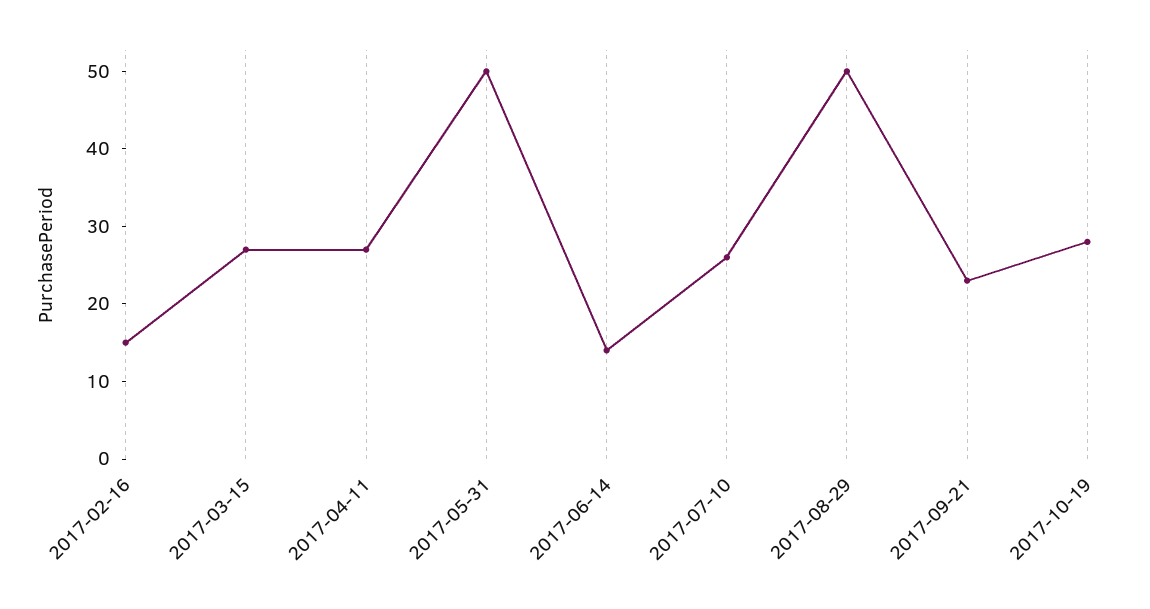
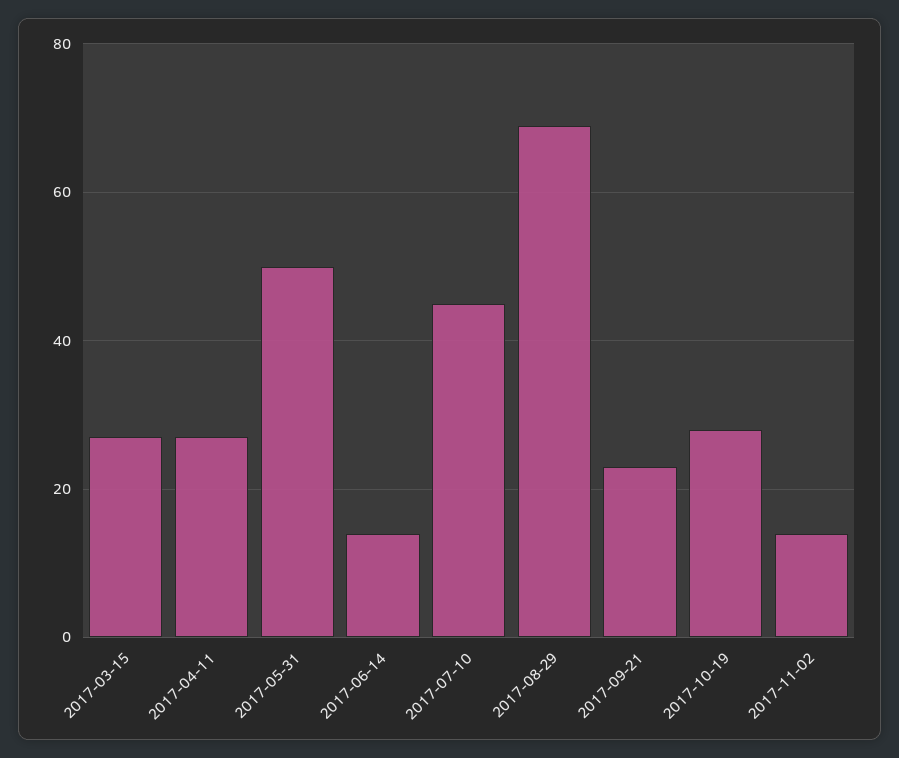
2017-02-16: 15 -> none
2017-07-10: 25 -> 45
2017-08-29: 50 -> 70
2017-11-02: none -> 15

